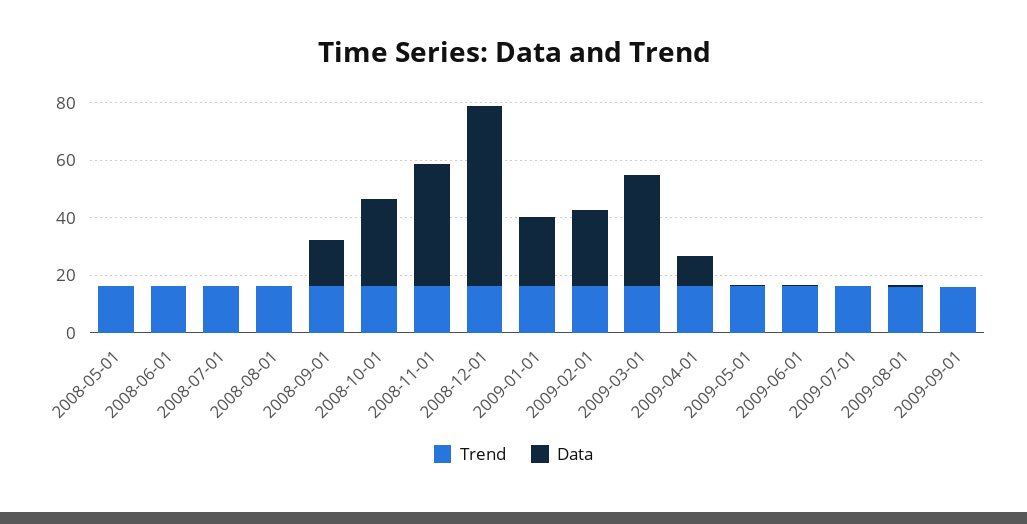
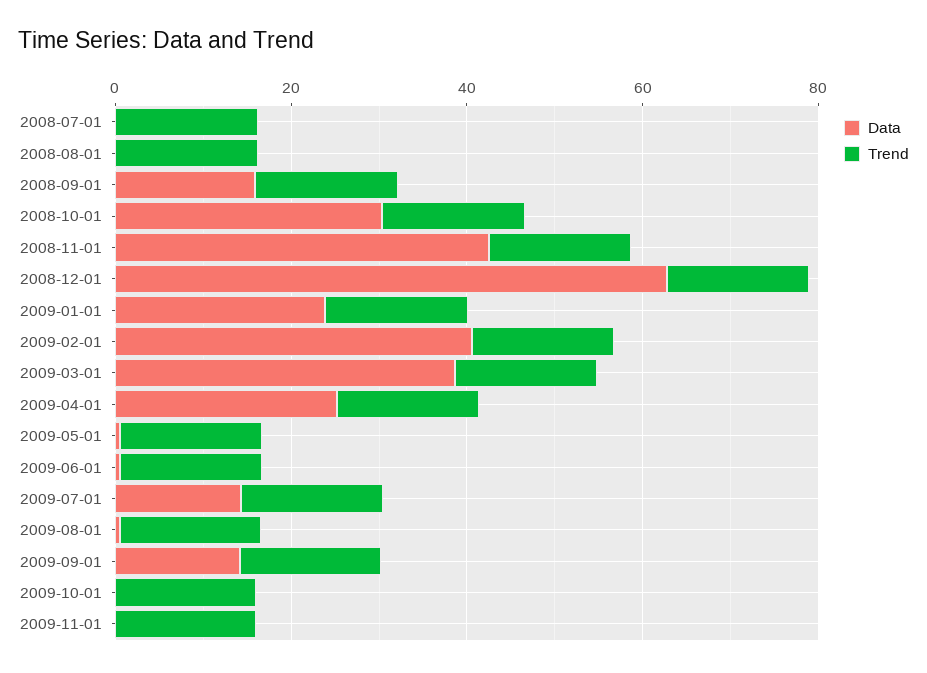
Trend, 2008-05-01: 15 -> none
Data, 2008-05-01: 0 -> none
Trend, 2008-06-01: 15 -> none
Data, 2008-06-01: 0 -> none
Data, 2009-02-01: 25 -> 40
Data, 2009-04-01: 10 -> 25
Data, 2009-07-01: 0 -> 15
Data, 2009-09-01: 0 -> 15
Data, 2009-10-01: none -> 0
Trend, 2009-10-01: none -> 15
Data, 2009-11-01: none -> 0
Trend, 2009-11-01: none -> 15

